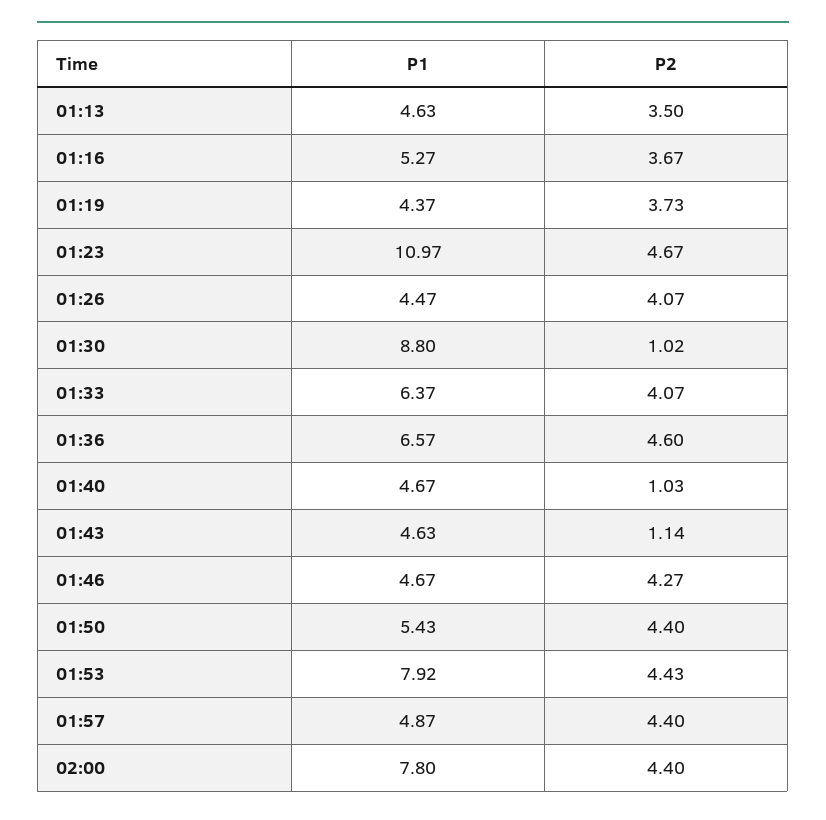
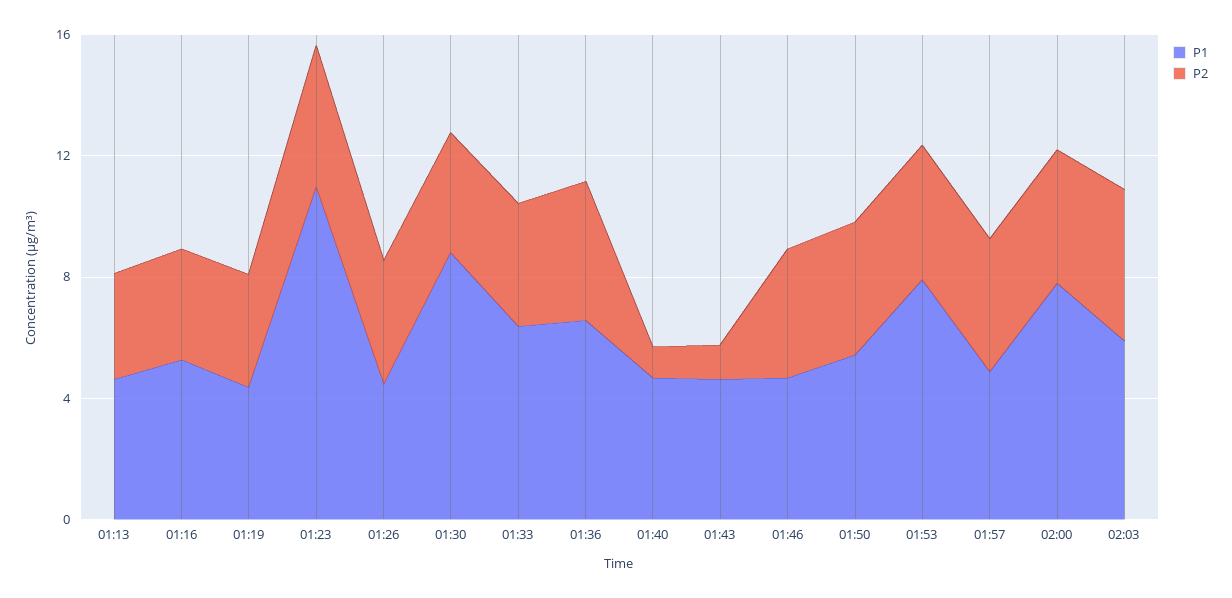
P2, 01:30: 1.02 -> 4
P1, 02:03: none -> 6
P2, 02:03: none -> 5

